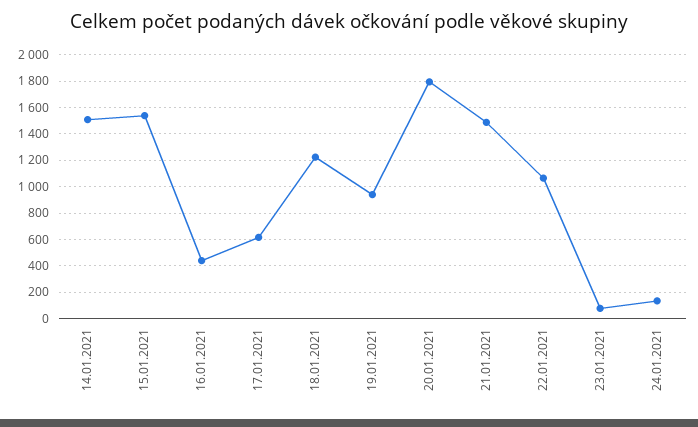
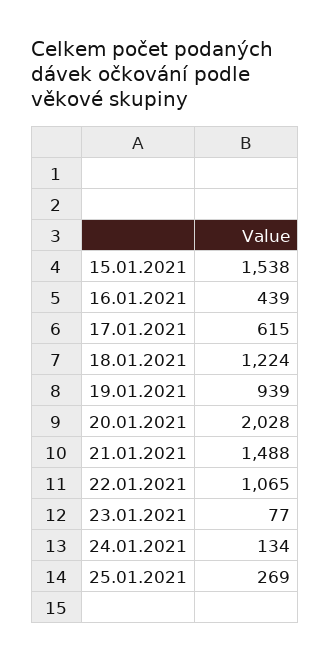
14.01.2021: 1500 -> none
20.01.2021: 1800 -> 2028
25.01.2021: none -> 269

